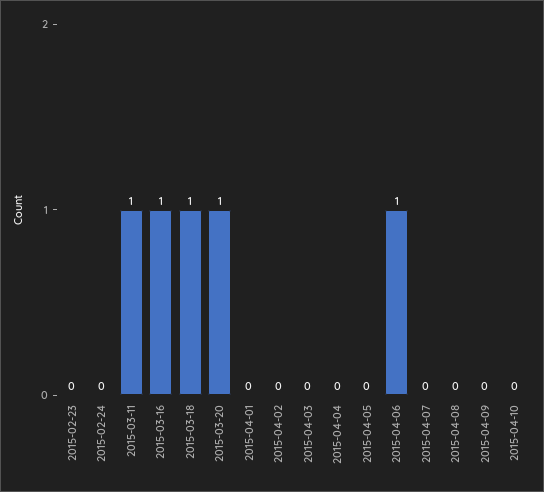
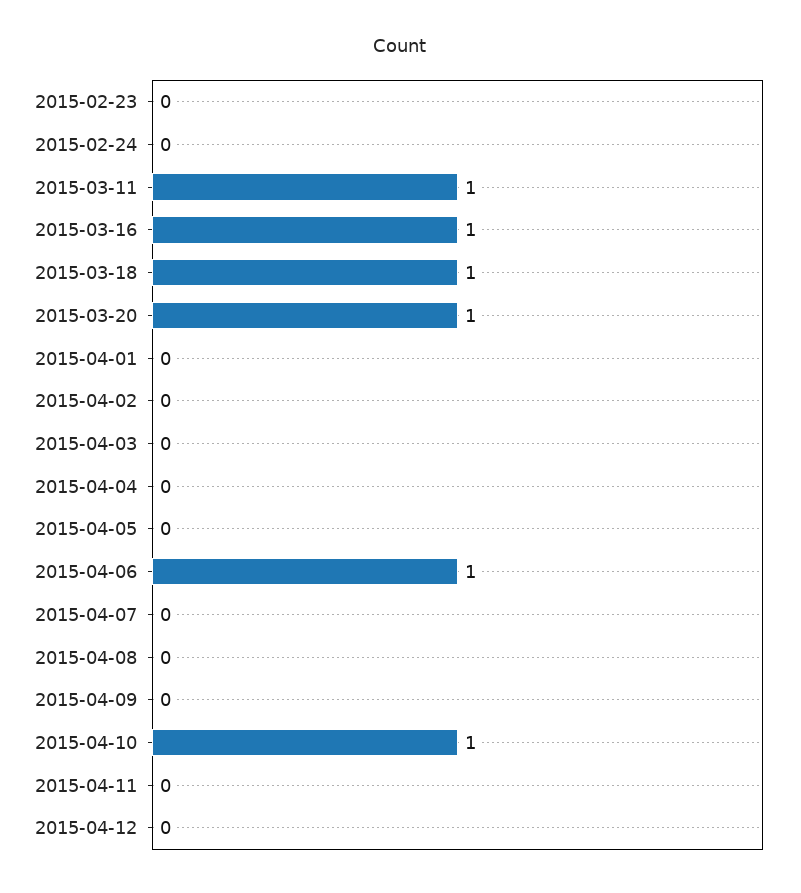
2015-04-10: 0 -> 1
2015-04-11: none -> 0
2015-04-12: none -> 0

